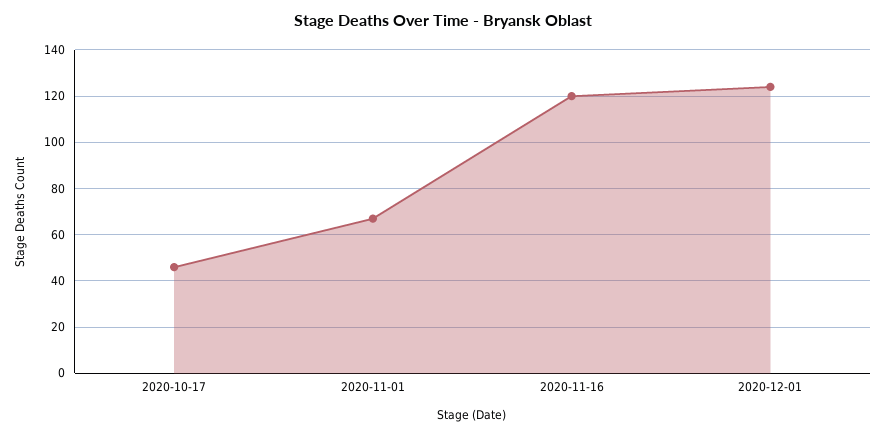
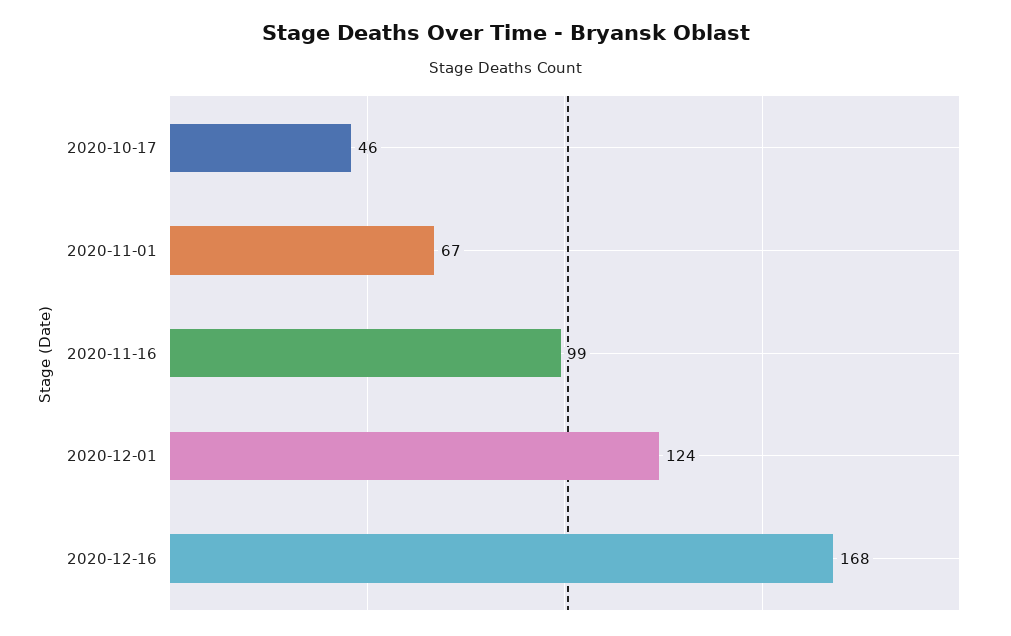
2020-11-16: 120 -> 99
2020-12-16: none -> 168

